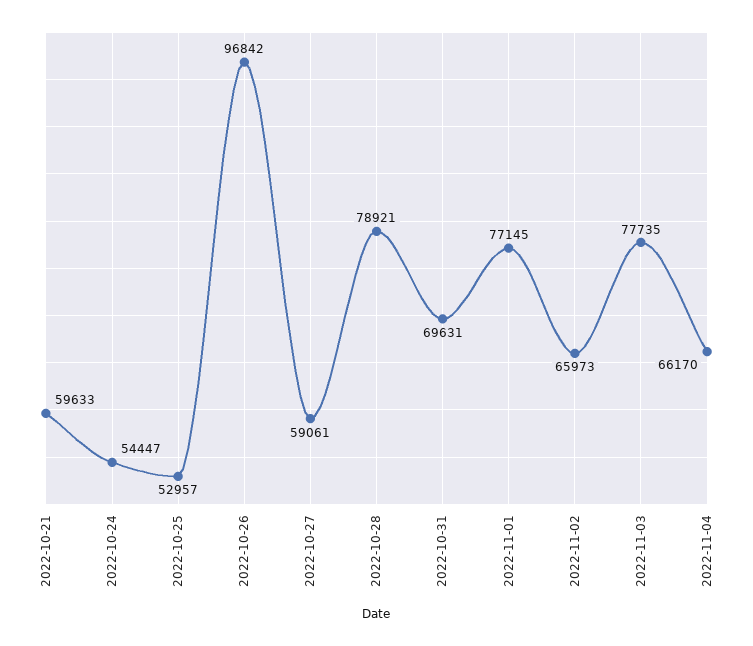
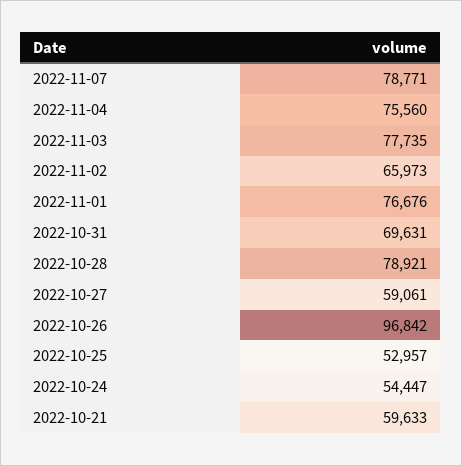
2022-11-01: 77145 -> 76676
2022-11-04: 66170 -> 75560
2022-11-07: none -> 78771

